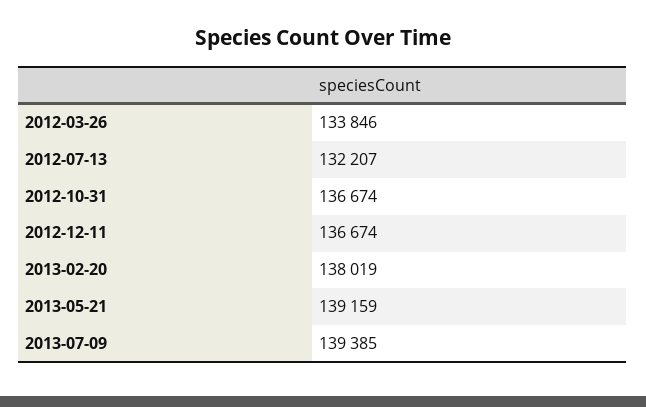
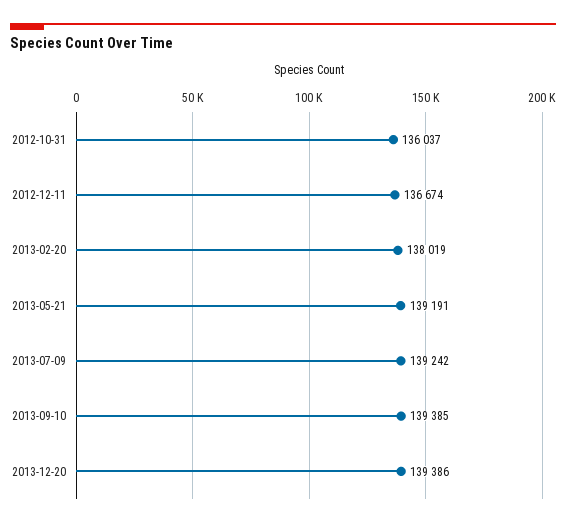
2012-03-26: 133846 -> none
2012-07-13: 132207 -> none
2012-10-31: 136674 -> 136037
2013-05-21: 139159 -> 139191
2013-07-09: 139385 -> 139242
2013-09-10: none -> 139385
2013-12-20: none -> 139386

